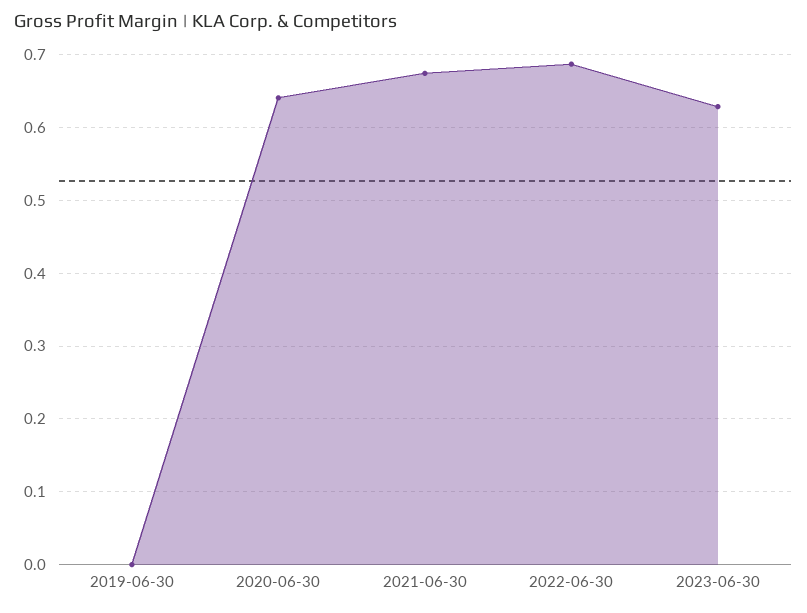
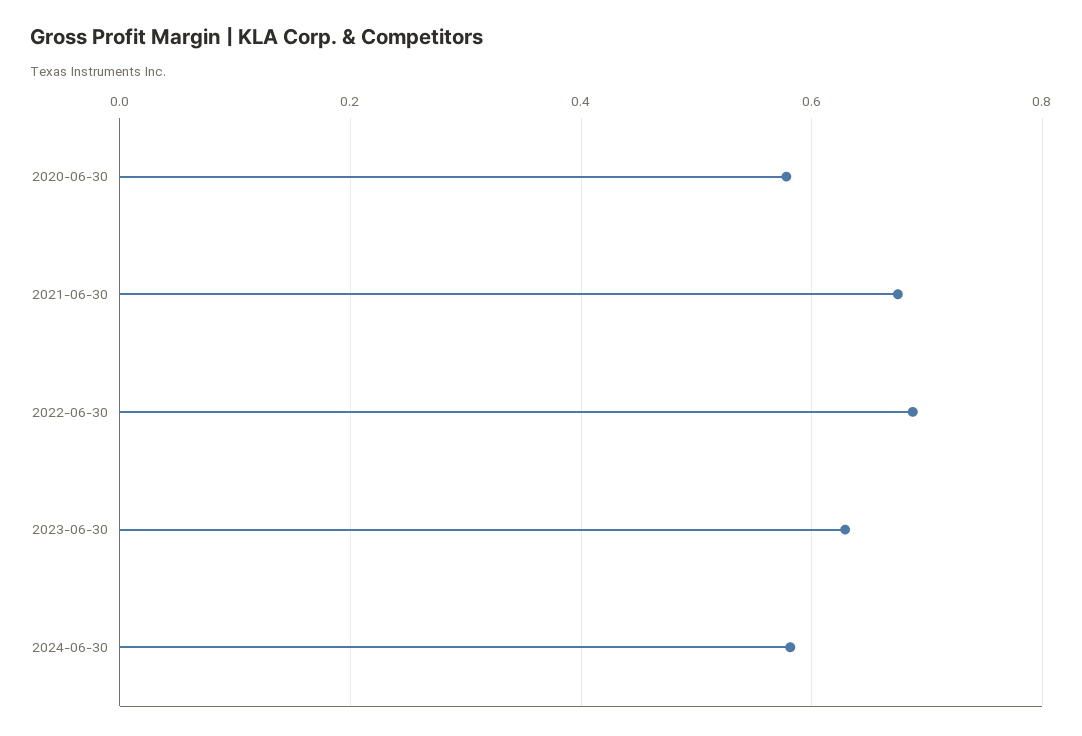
2019-06-30: 0 -> none
2020-06-30: 0.64 -> 0.58
2024-06-30: none -> 0.58

